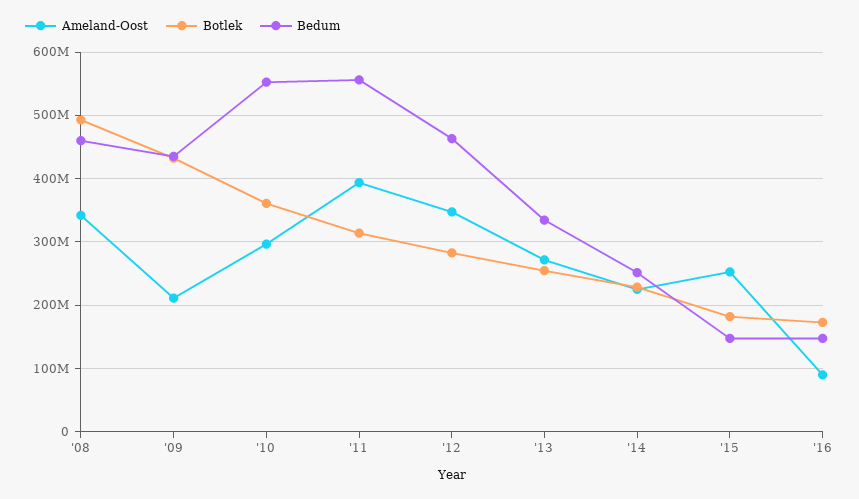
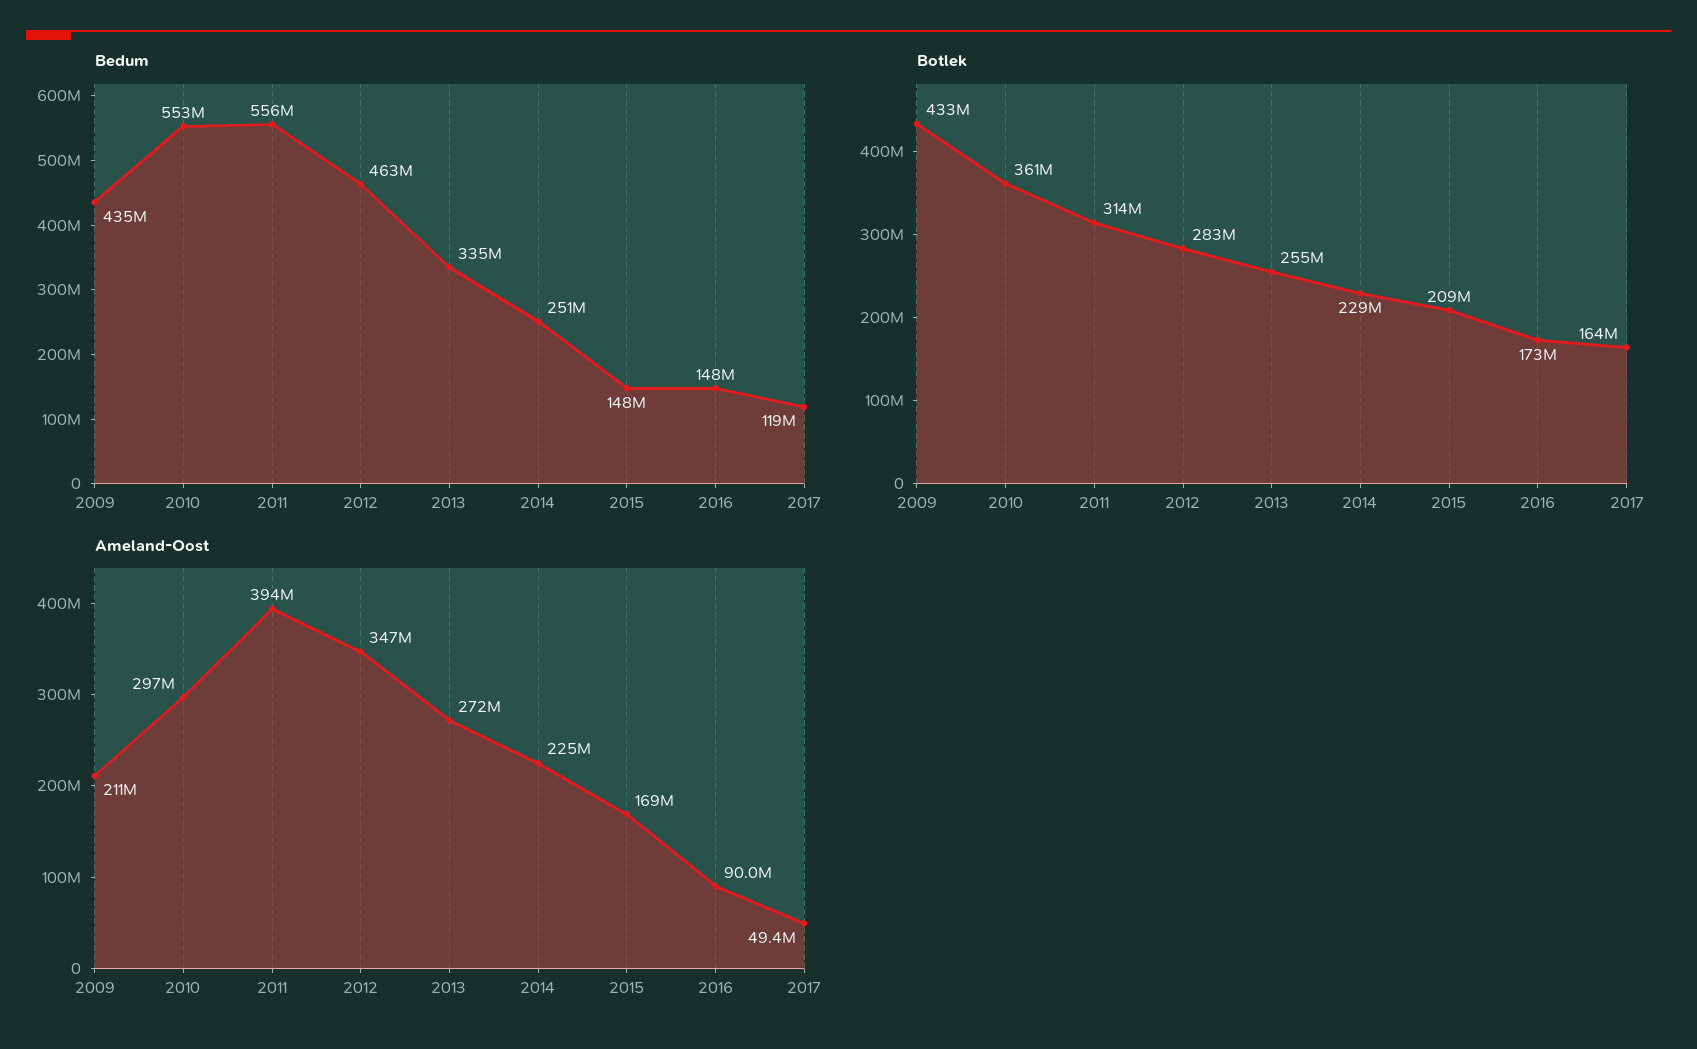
Ameland-Oost, '08: 340000000 -> none
Botlek, '08: 490000000 -> none
Bedum, '08: 460000000 -> none
Ameland-Oost, '15: 250000000 -> 169000000
Botlek, '15: 180000000 -> 209000000
Bedum, 2017: none -> 119000000
Botlek, 2017: none -> 164000000
Ameland-Oost, 2017: none -> 49400000

